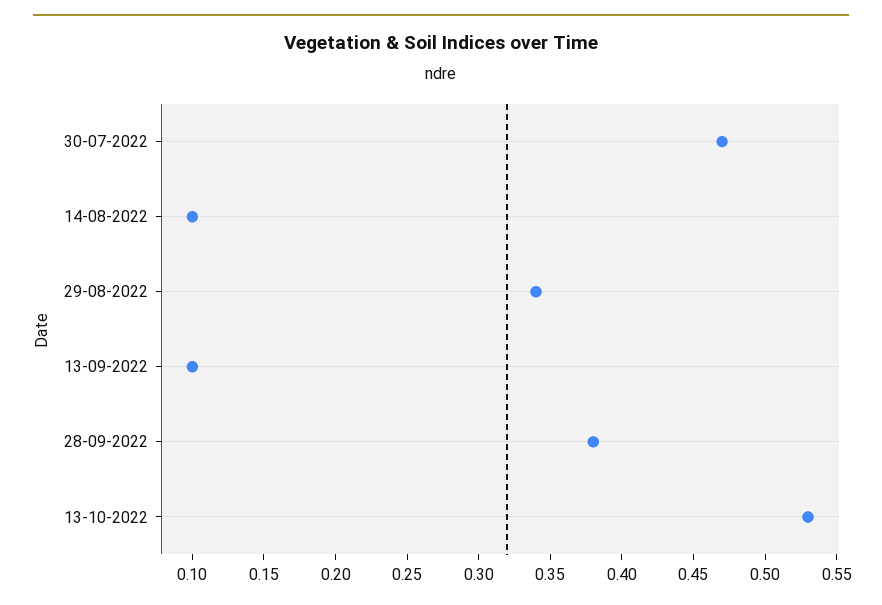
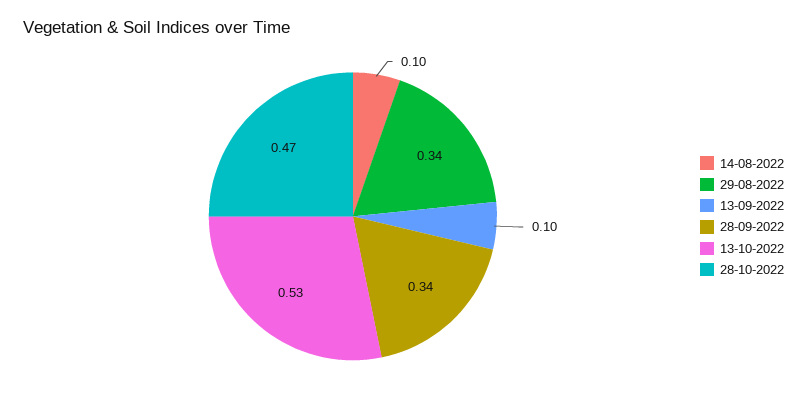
30-07-2022: 0.47 -> none
28-09-2022: 0.38 -> 0.34
28-10-2022: none -> 0.47

